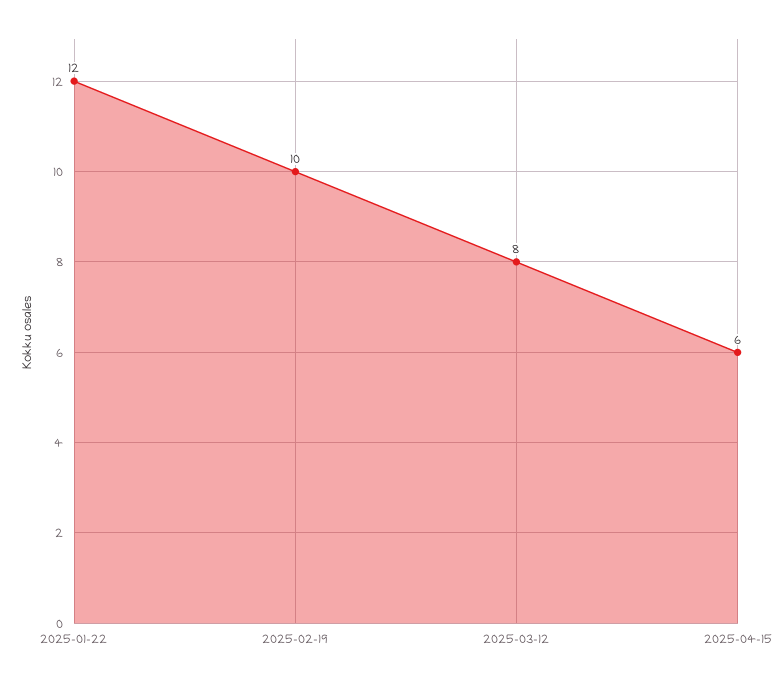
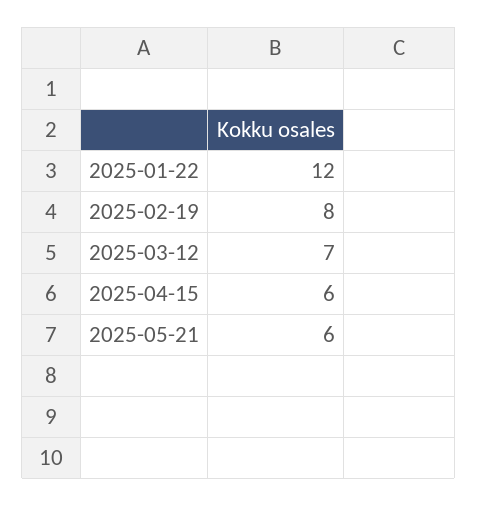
2025-02-19: 10 -> 8
2025-03-12: 8 -> 7
2025-05-21: none -> 6

